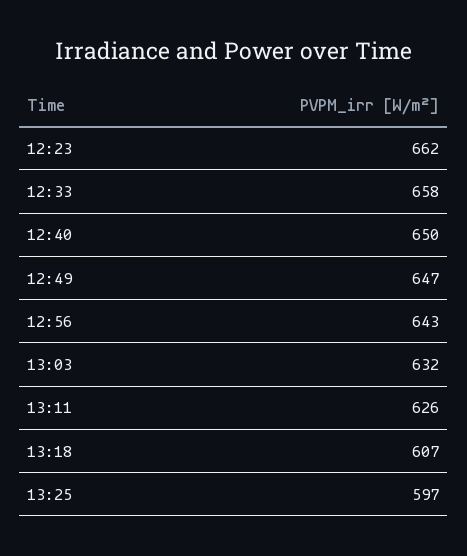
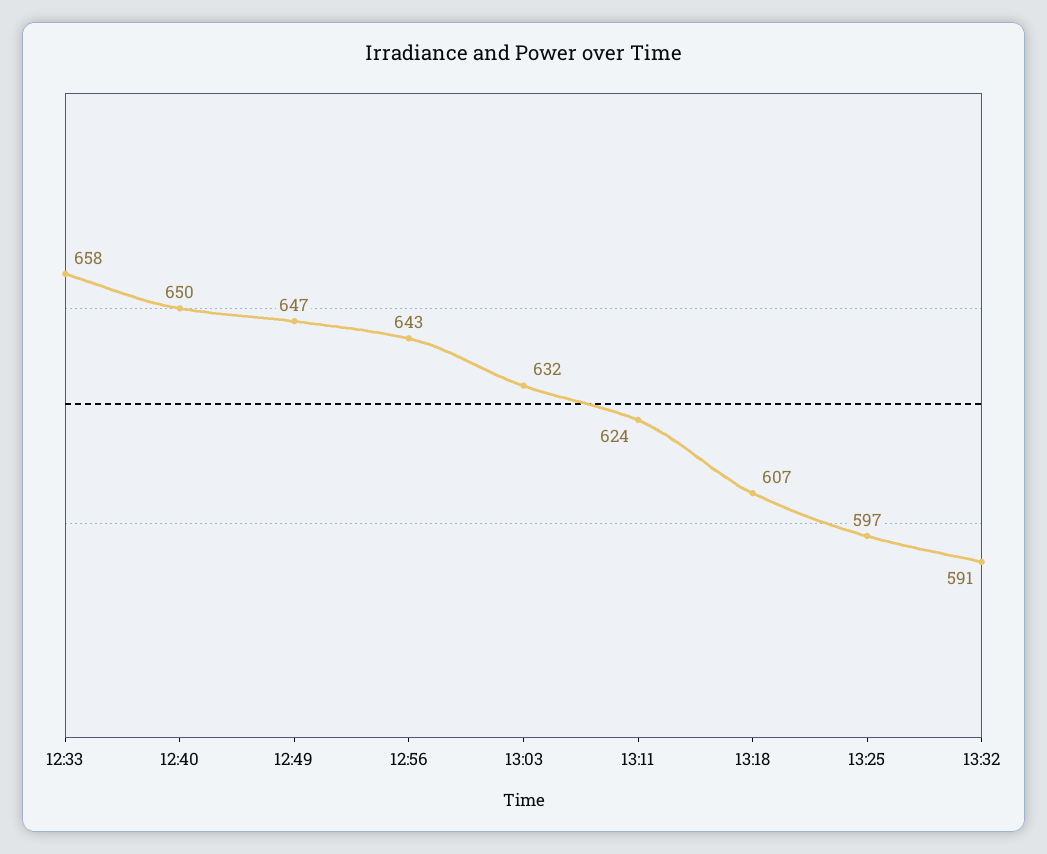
12:23: 662 -> none
13:11: 626 -> 624
13:32: none -> 591

